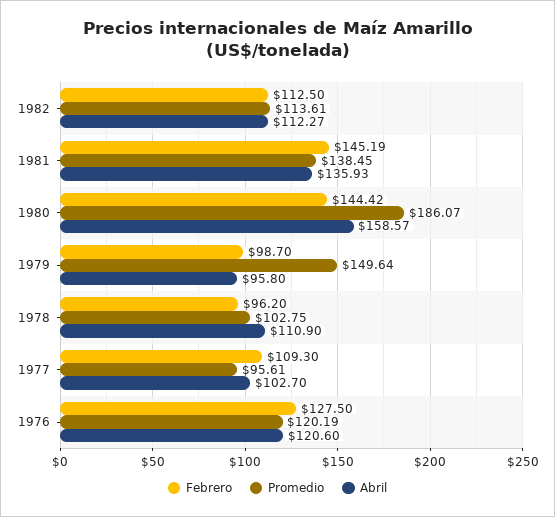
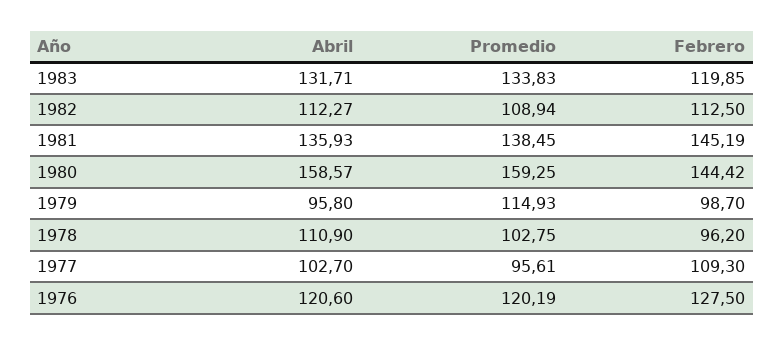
Promedio, 1982: 113.61 -> 108.94
Promedio, 1980: 186.07 -> 159.25
Promedio, 1979: 149.64 -> 114.93
Abril, 1983: none -> 131.71
Promedio, 1983: none -> 133.83
Febrero, 1983: none -> 119.85

